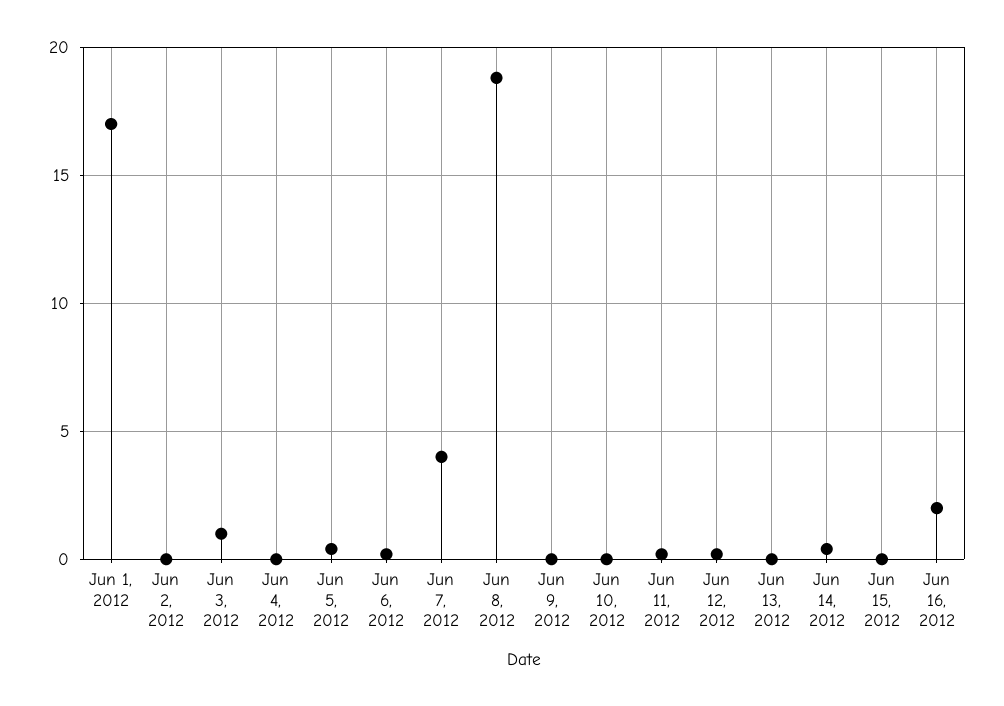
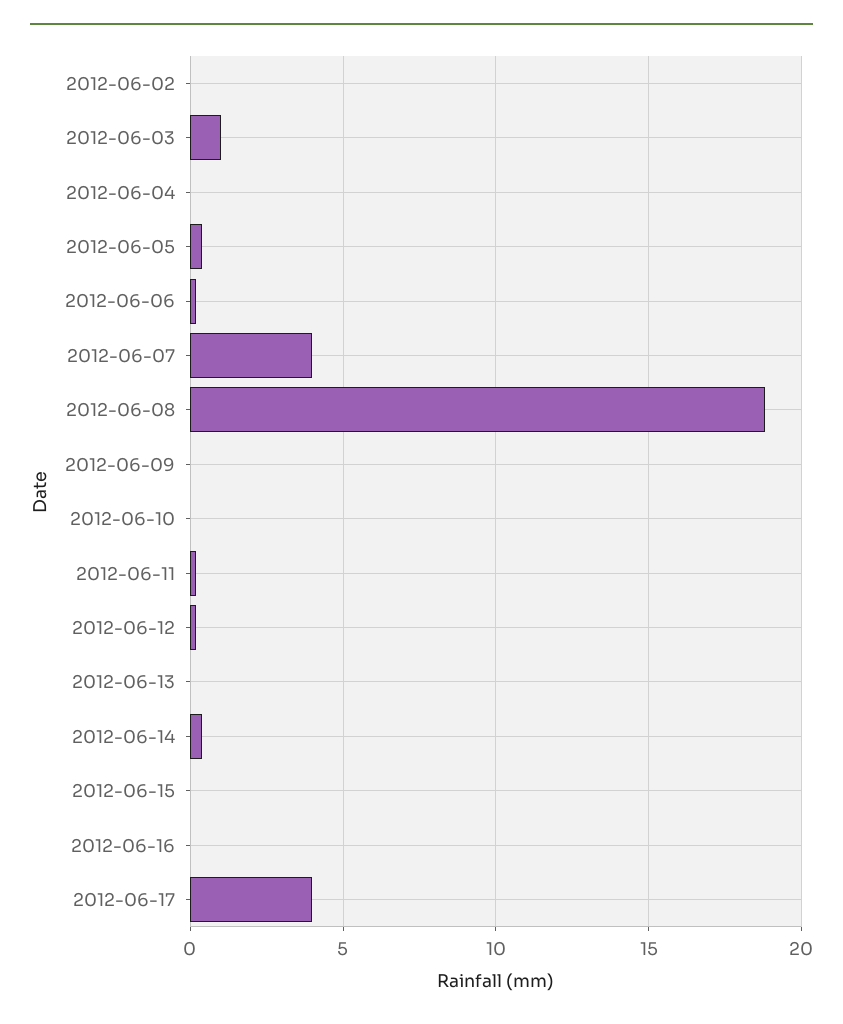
Jun 1, 2012: 17 -> none
Jun 16, 2012: 2 -> 0
2012-06-17: none -> 4

